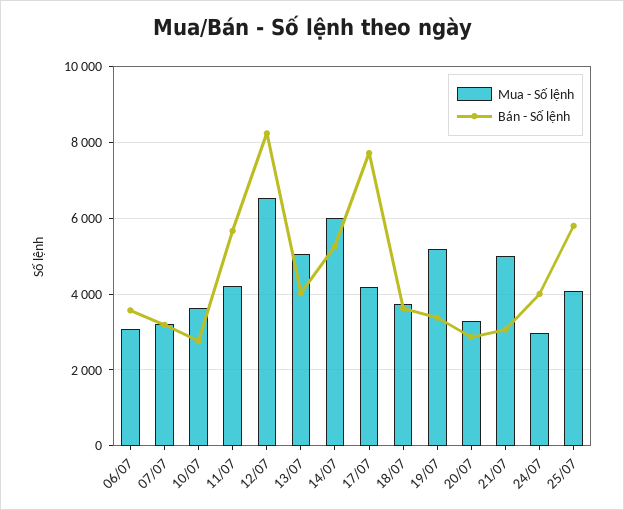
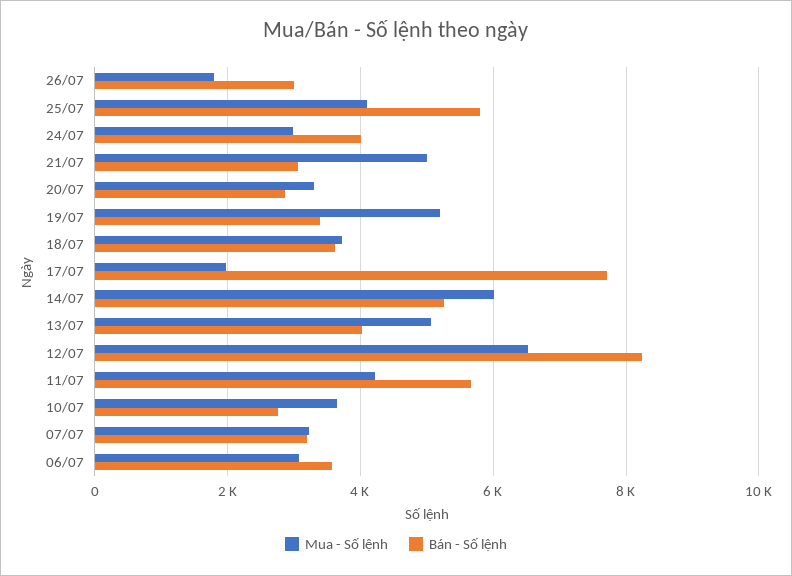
Mua - Số lệnh, 17/07: 4200 -> 2000
Mua - Số lệnh, 26/07: none -> 1800
Bán - Số lệnh, 26/07: none -> 3000

